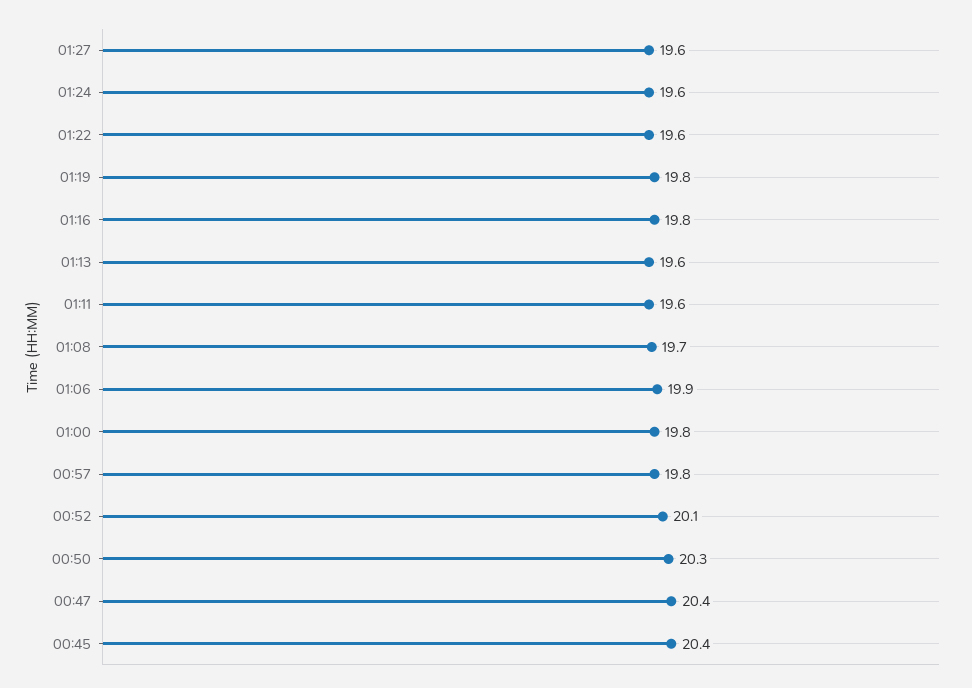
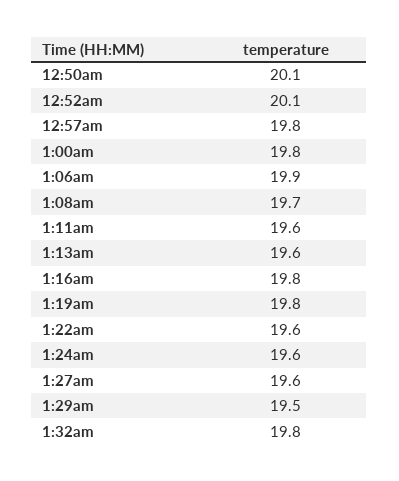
00:50: 20.3 -> 20.1
00:47: 20.4 -> none
00:45: 20.4 -> none
1:29am: none -> 19.5
1:32am: none -> 19.8

